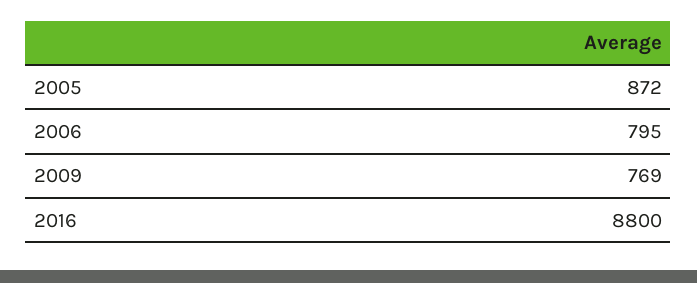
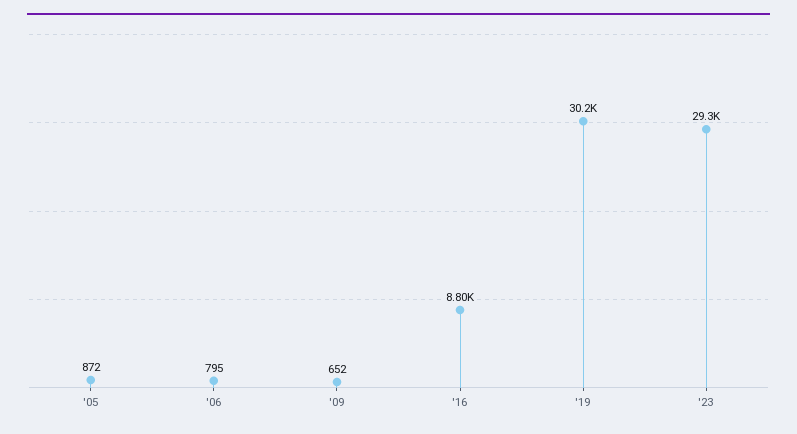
2009: 769 -> 652
'19: none -> 30200
'23: none -> 29300

